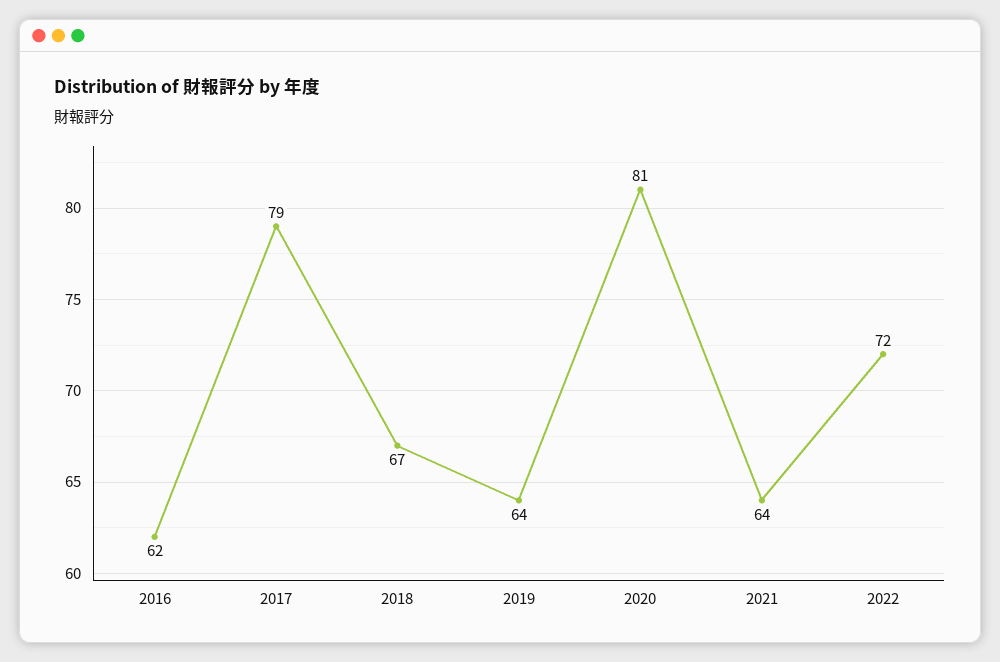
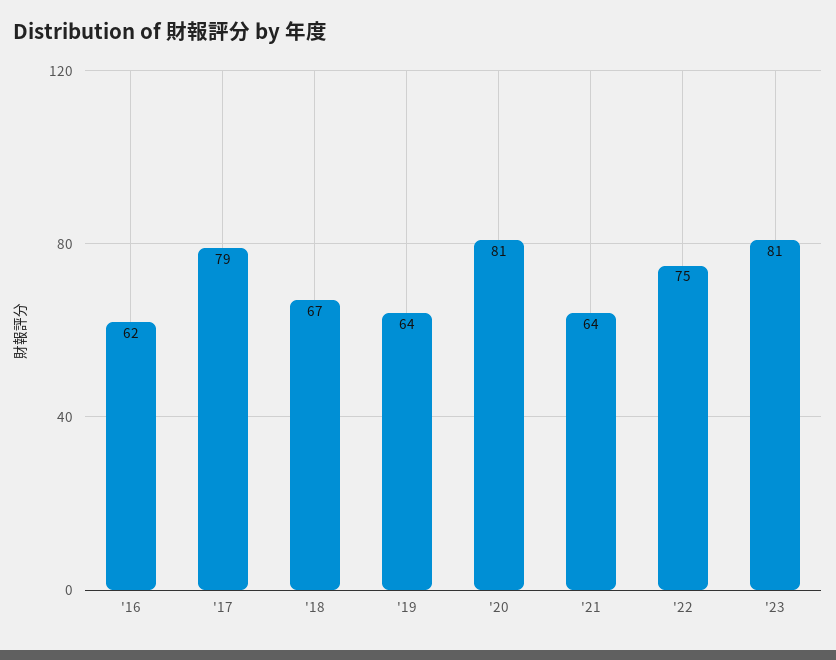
2022: 72 -> 75
'23: none -> 81

